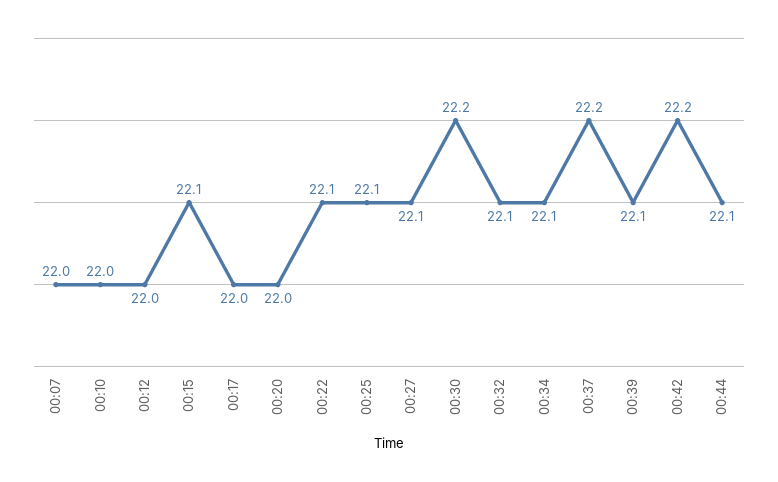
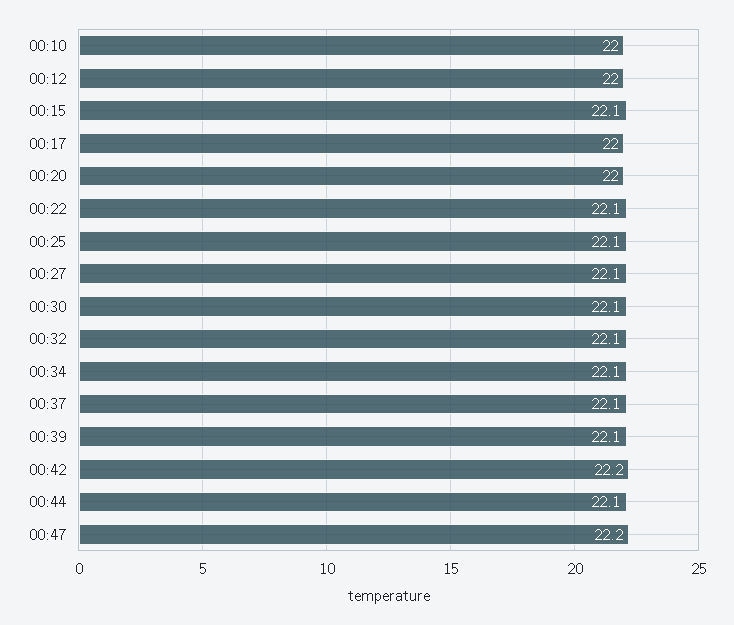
00:07: 22 -> none
00:30: 22.2 -> 22.1
00:37: 22.2 -> 22.1
00:47: none -> 22.2

